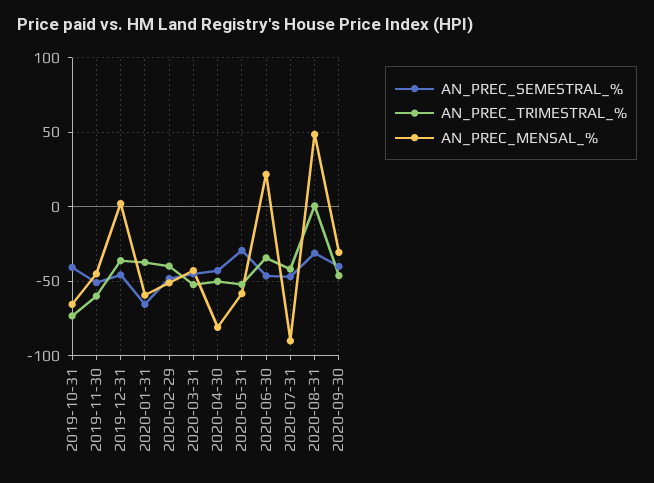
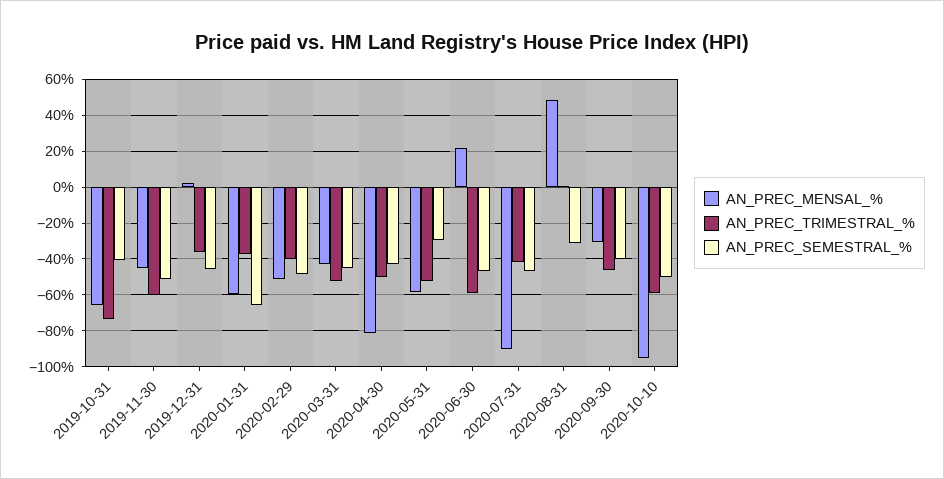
AN_PREC_TRIMESTRAL_%, 2020-06-30: -35 -> -60
AN_PREC_MENSAL_%, 2020-10-10: none -> -95
AN_PREC_TRIMESTRAL_%, 2020-10-10: none -> -60
AN_PREC_SEMESTRAL_%, 2020-10-10: none -> -50

